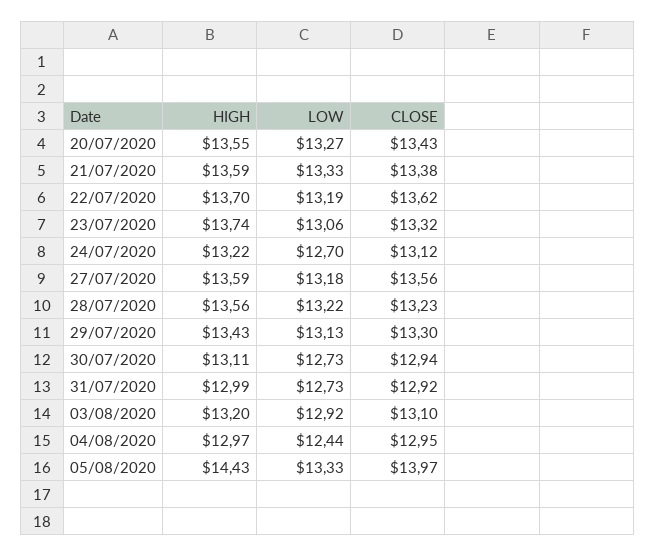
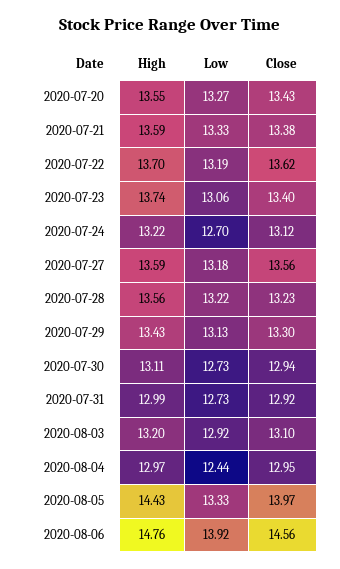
CLOSE, 23/07/2020: 13.32 -> 13.4
HIGH, 2020-08-06: none -> 14.76
LOW, 2020-08-06: none -> 13.92
CLOSE, 2020-08-06: none -> 14.56

